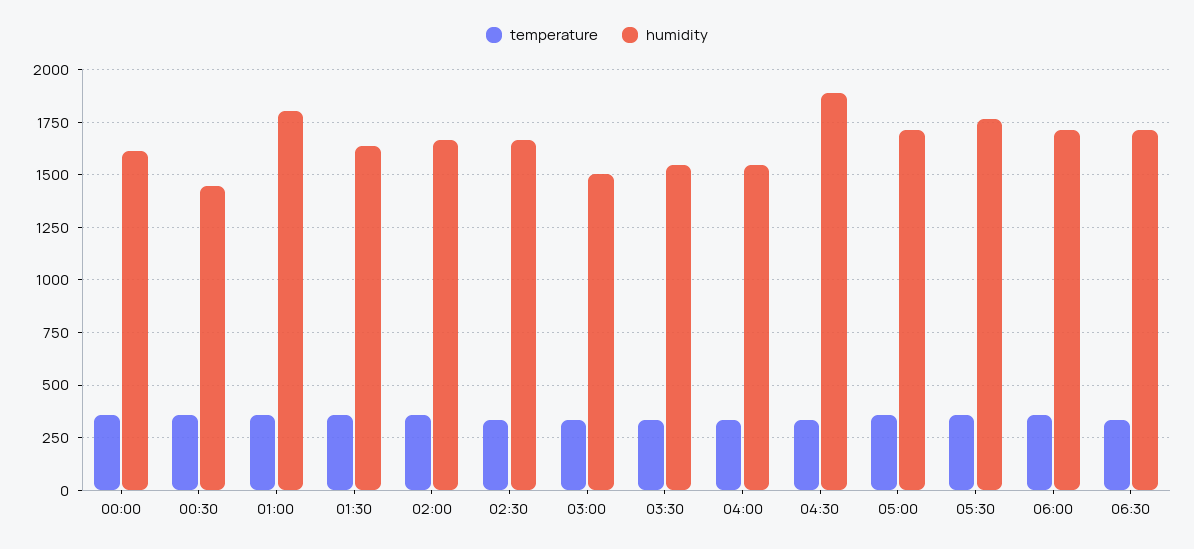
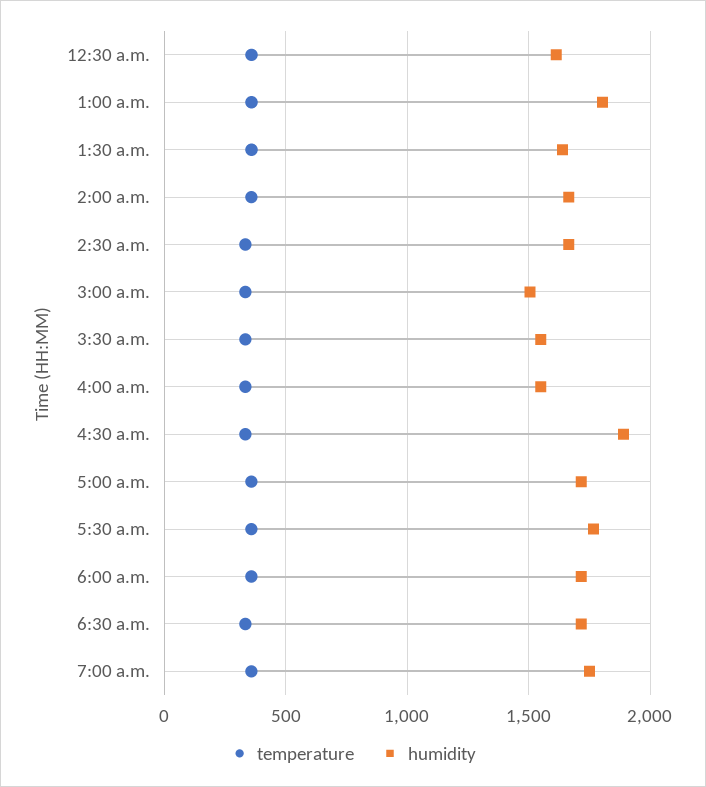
temperature, 00:00: 350 -> none
humidity, 00:00: 1600 -> none
humidity, 00:30: 1450 -> 1600
temperature, 7:00 a.m.: none -> 350
humidity, 7:00 a.m.: none -> 1750

